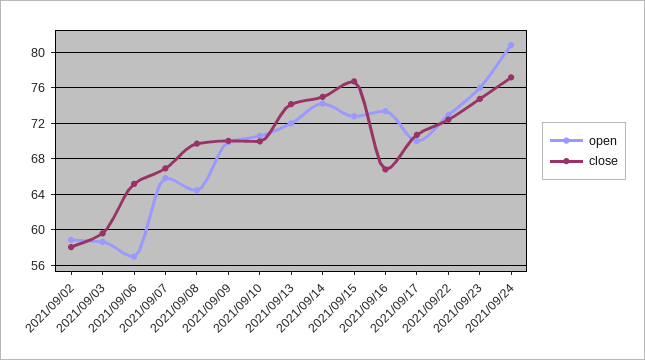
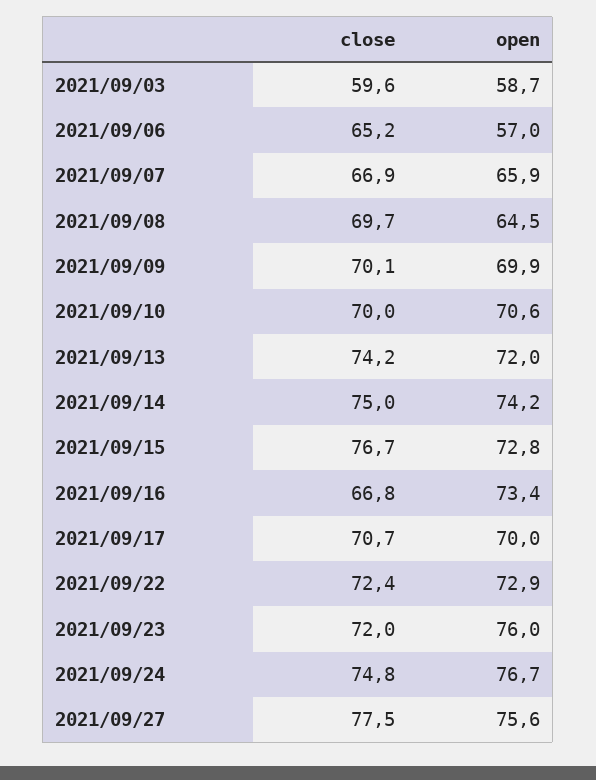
open, 2021/09/02: 59 -> none
close, 2021/09/02: 58 -> none
close, 2021/09/23: 75 -> 72
open, 2021/09/24: 81 -> 76.7
close, 2021/09/24: 77 -> 74.8
close, 2021/09/27: none -> 77.5
open, 2021/09/27: none -> 75.6

